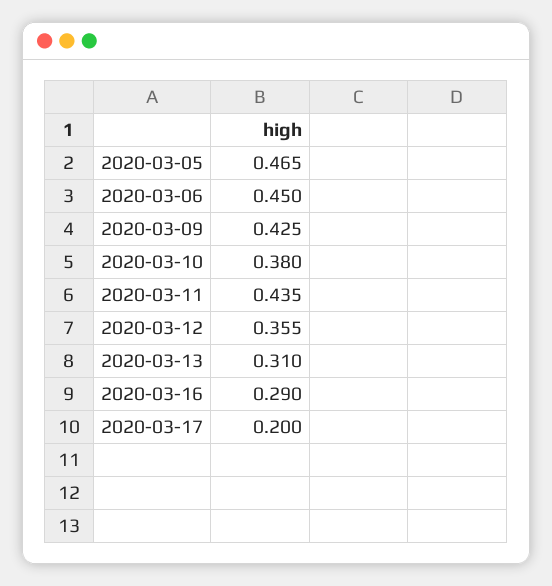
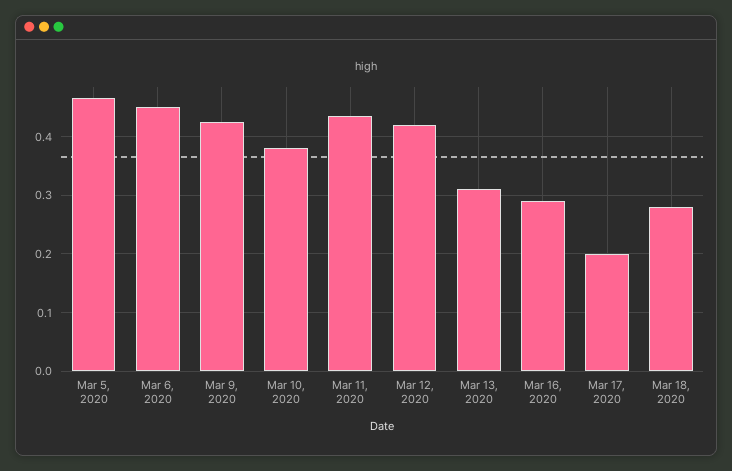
2020-03-12: 0.355 -> 0.42
Mar 18, 2020: none -> 0.28

